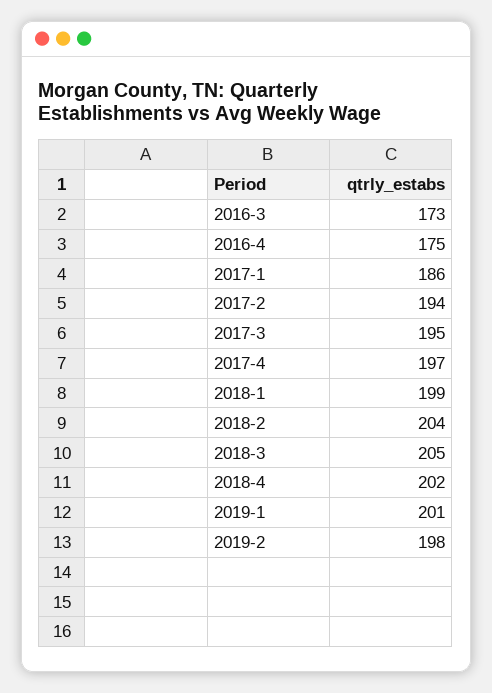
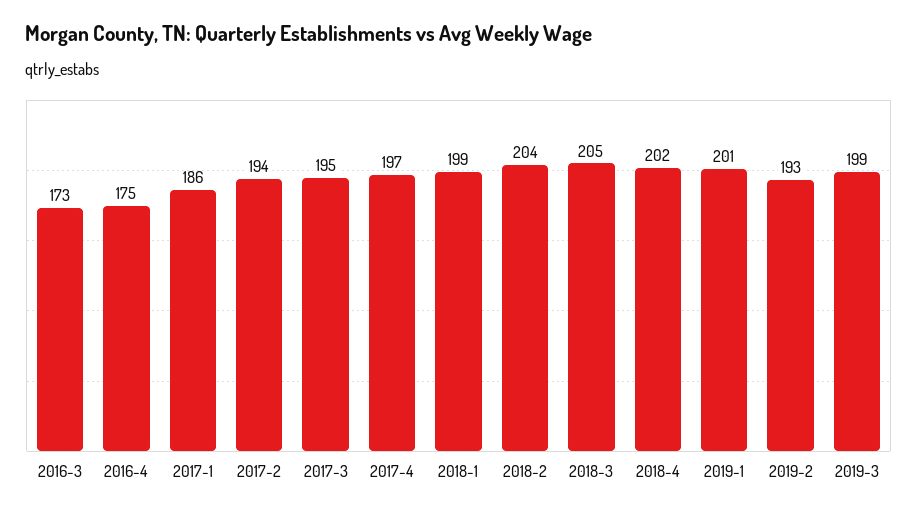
2019-2: 198 -> 193
2019-3: none -> 199

